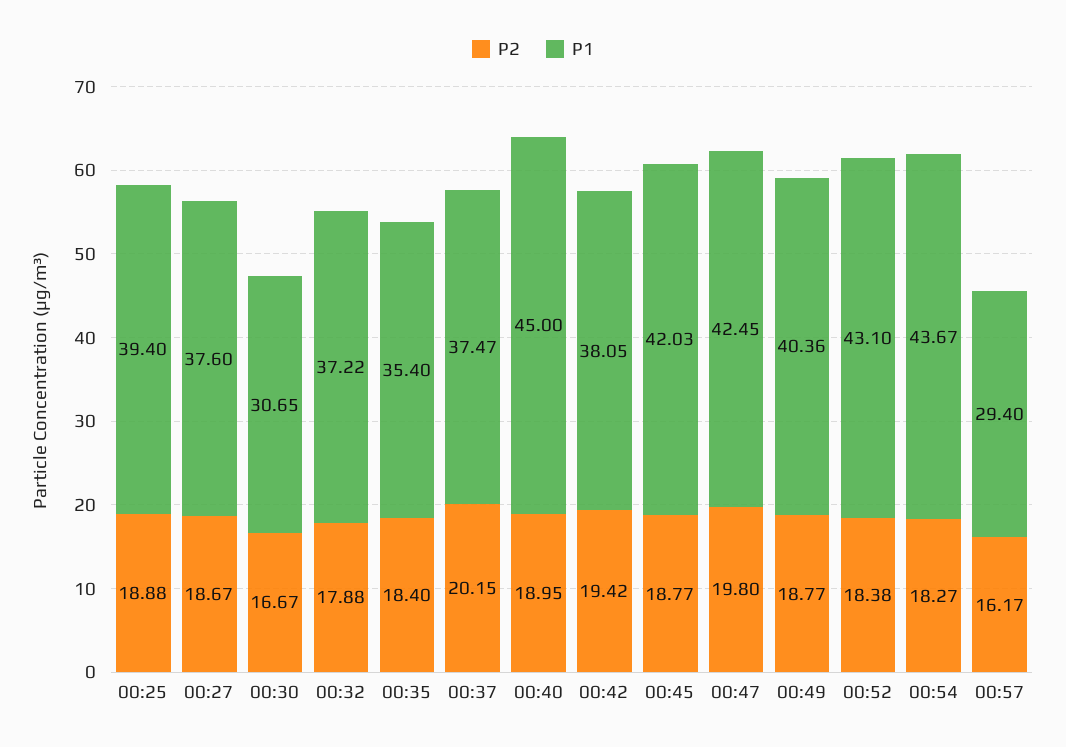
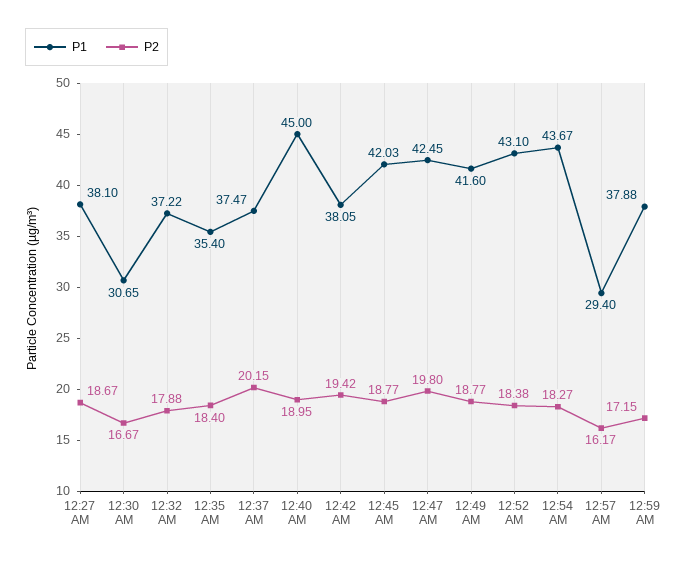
P2, 00:25: 18.88 -> none
P1, 00:25: 39.4 -> none
P1, 00:27: 37.6 -> 38.1
P1, 00:49: 40.36 -> 41.6
P1, 12:59 AM: none -> 37.88
P2, 12:59 AM: none -> 17.15

